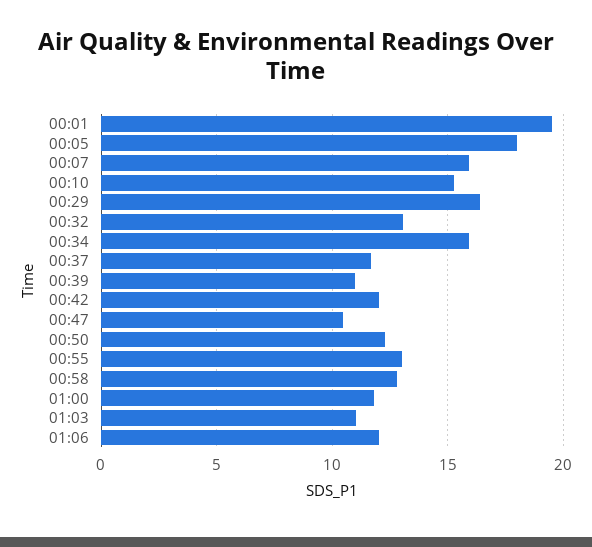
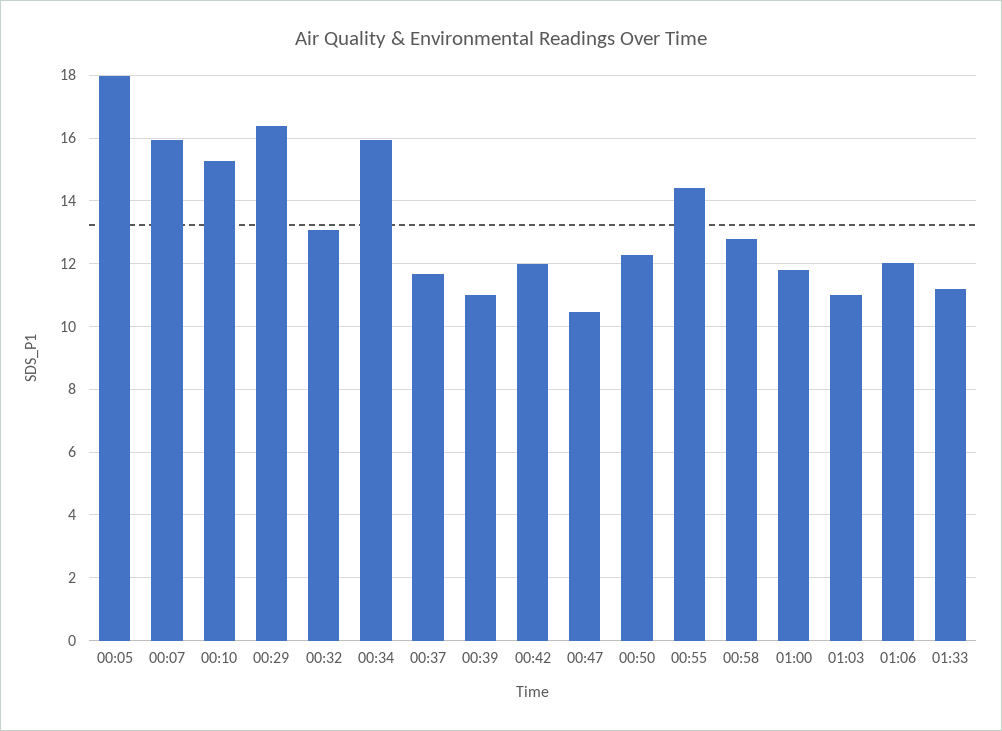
00:01: 19.5 -> none
00:55: 13 -> 14.4
01:33: none -> 11.2

